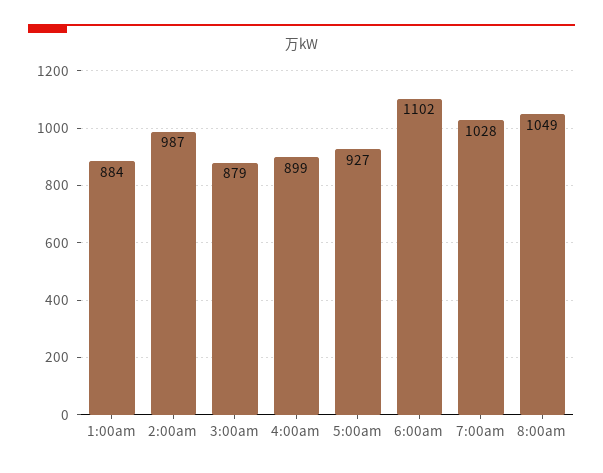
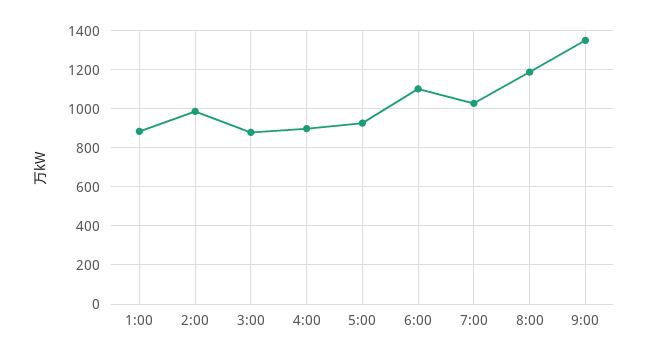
8:00am: 1049 -> 1200
9:00: none -> 1350

